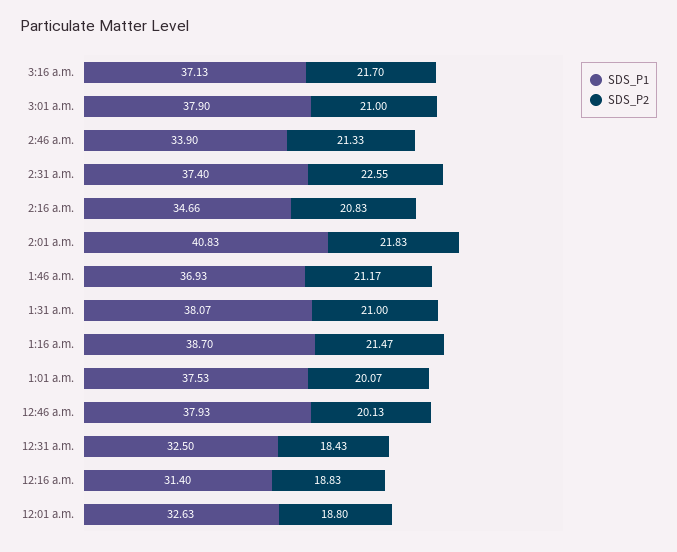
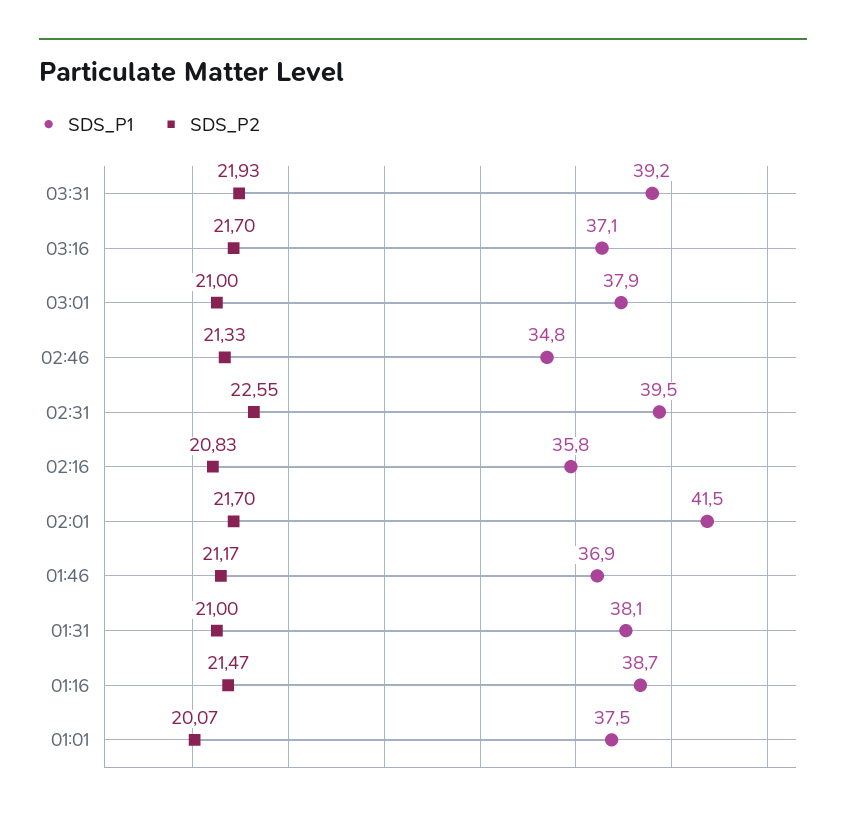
SDS_P1, 2:46 a.m.: 33.9 -> 34.8
SDS_P1, 2:31 a.m.: 37.4 -> 39.5
SDS_P1, 2:16 a.m.: 34.66 -> 35.8
SDS_P1, 2:01 a.m.: 40.83 -> 41.5
SDS_P2, 2:01 a.m.: 21.83 -> 21.7
SDS_P1, 12:46 a.m.: 37.93 -> none
SDS_P2, 12:46 a.m.: 20.13 -> none
SDS_P1, 12:31 a.m.: 32.5 -> none
SDS_P2, 12:31 a.m.: 18.43 -> none
SDS_P1, 12:16 a.m.: 31.4 -> none
SDS_P2, 12:16 a.m.: 18.83 -> none
SDS_P1, 12:01 a.m.: 32.63 -> none
SDS_P2, 12:01 a.m.: 18.8 -> none
SDS_P1, 03:31: none -> 39.2
SDS_P2, 03:31: none -> 21.93

